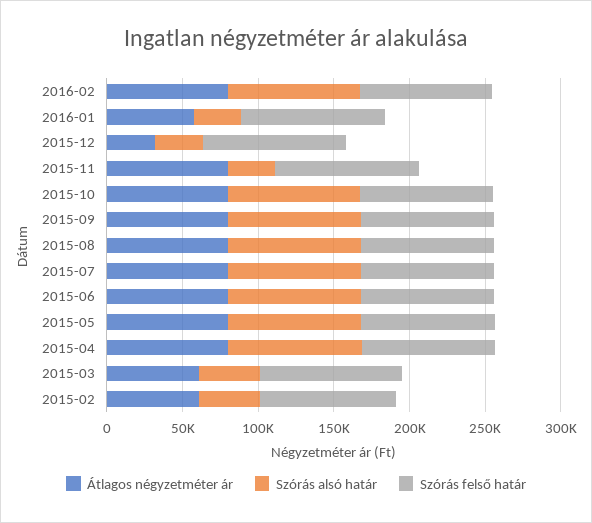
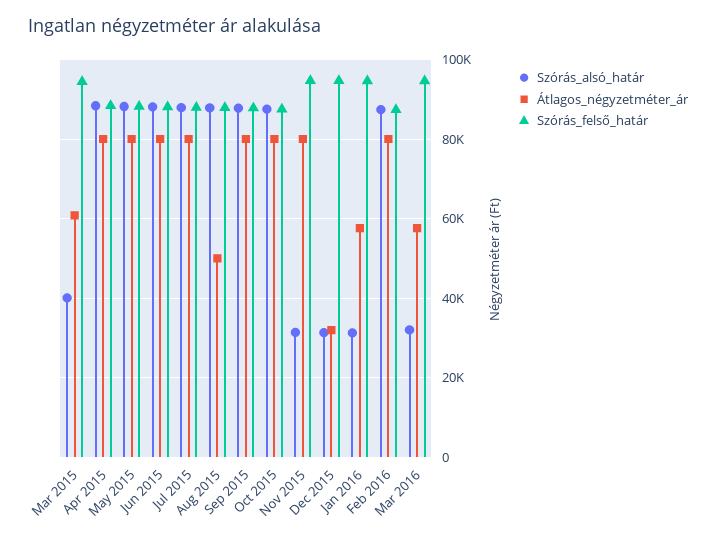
Átlagos négyzetméter ár, 2015-08: 80000 -> 50000
Átlagos négyzetméter ár, 2015-02: 60000 -> none
Szórás alsó határ, 2015-02: 40000 -> none
Szórás felső határ, 2015-02: 90000 -> none
Szórás alsó határ, Mar 2016: none -> 32000
Átlagos négyzetméter ár, Mar 2016: none -> 58000
Szórás felső határ, Mar 2016: none -> 94000

